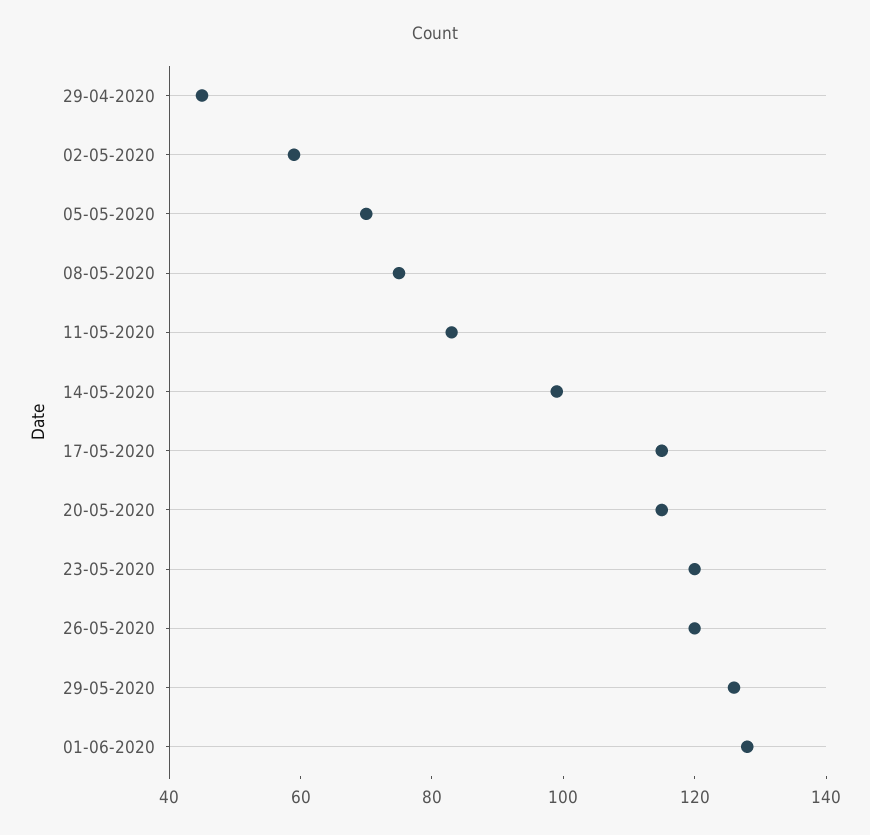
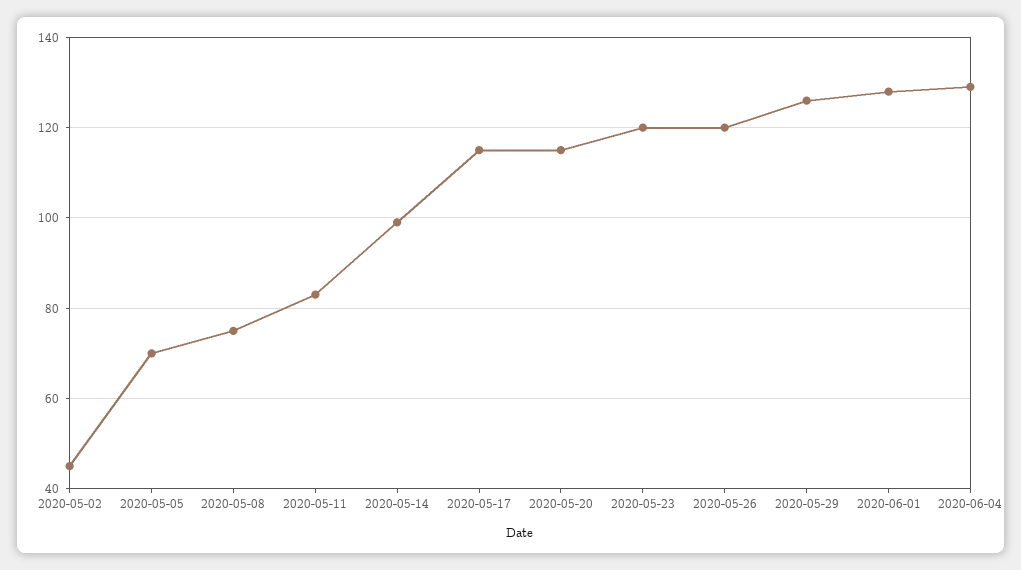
29-04-2020: 45 -> none
02-05-2020: 60 -> 45
2020-06-04: none -> 130

